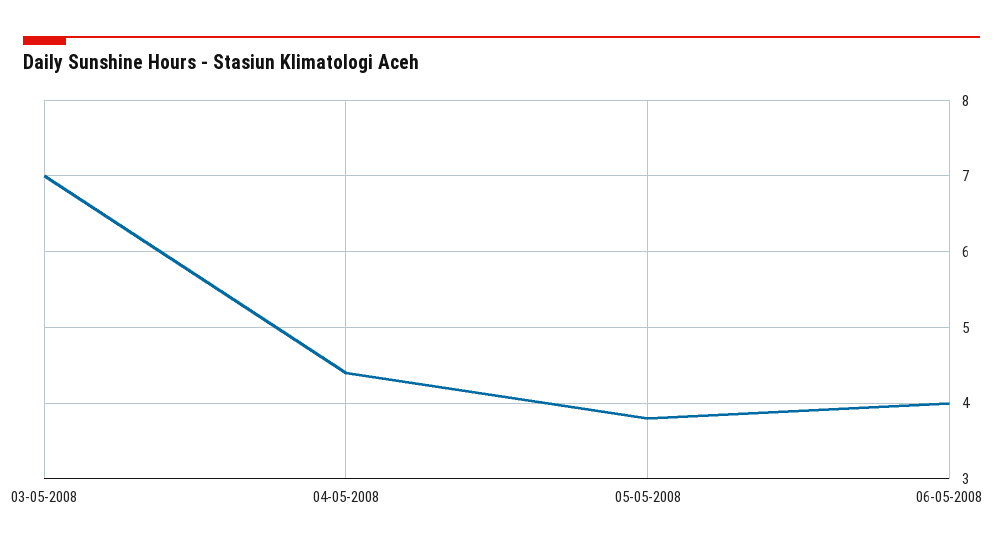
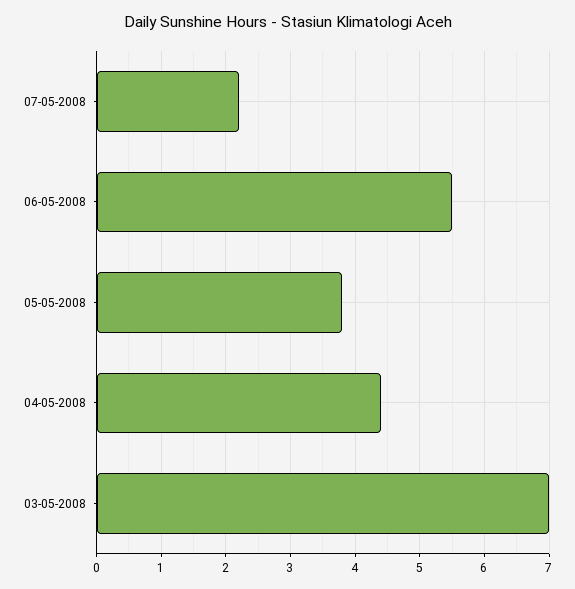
06-05-2008: 4 -> 5.5
07-05-2008: none -> 2.2

